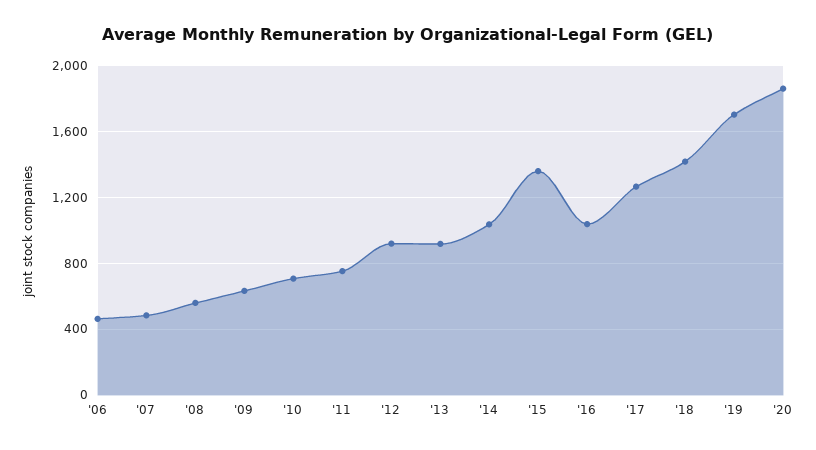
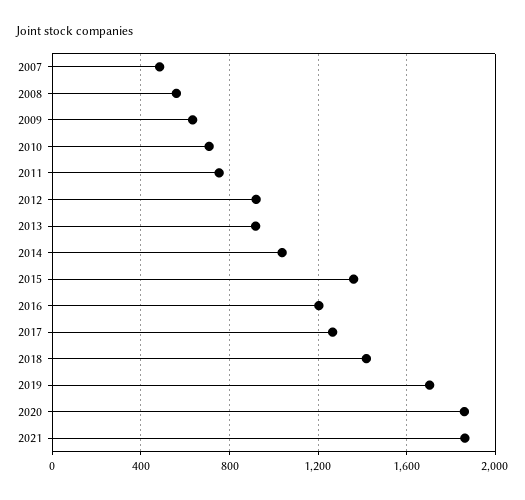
'06: 450 -> none
'16: 1050 -> 1200
2021: none -> 1850

